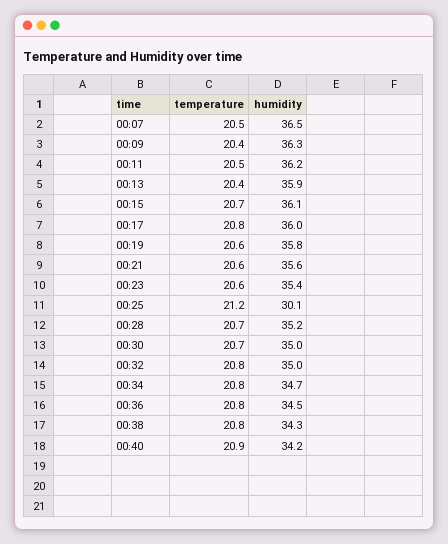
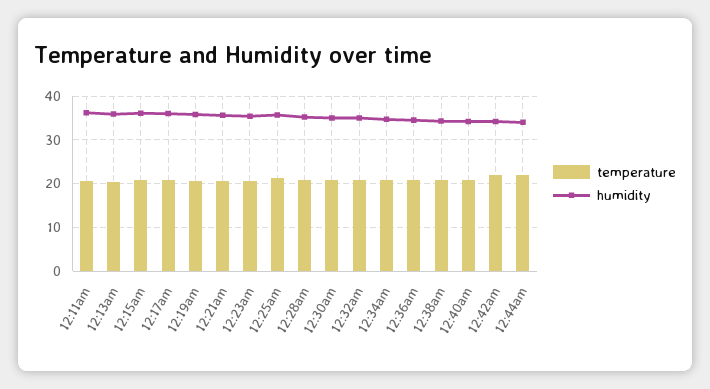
temperature, 00:07: 20.5 -> none
humidity, 00:07: 36.5 -> none
temperature, 00:09: 20.4 -> none
humidity, 00:09: 36.3 -> none
humidity, 00:25: 30.1 -> 36
temperature, 12:42am: none -> 22
humidity, 12:42am: none -> 34
temperature, 12:44am: none -> 22
humidity, 12:44am: none -> 34

